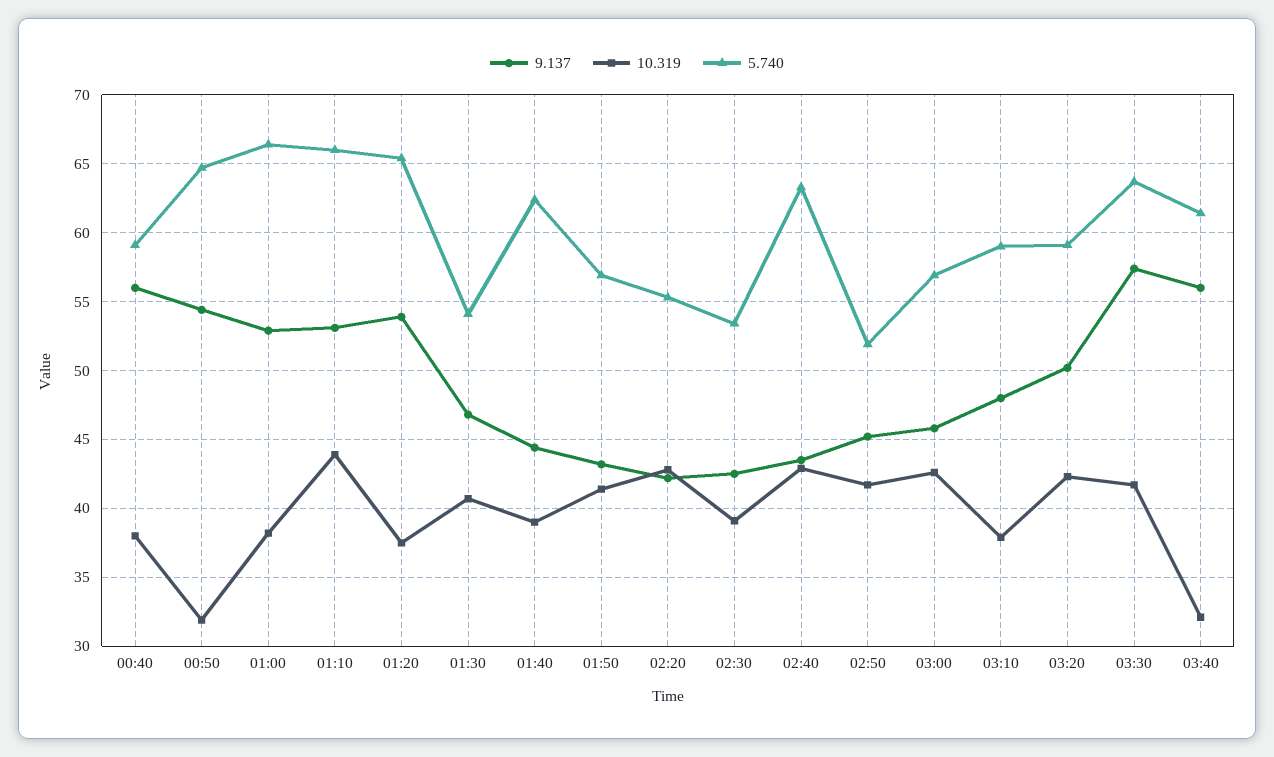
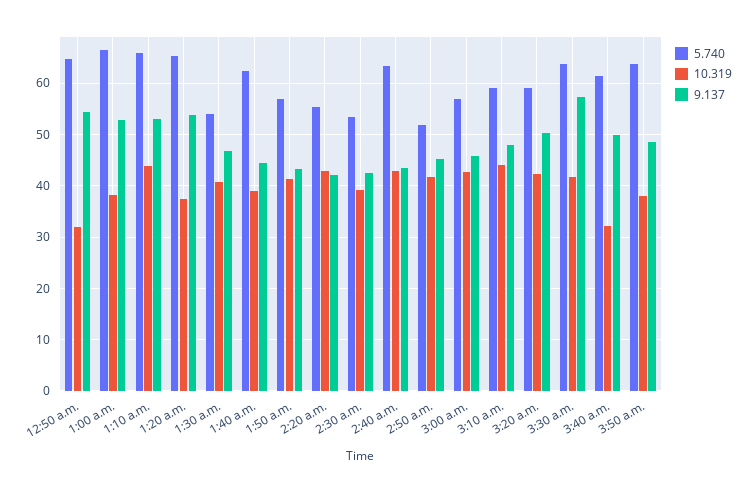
9.137, 00:40: 56 -> none
10.319, 00:40: 38 -> none
5.740, 00:40: 59 -> none
10.319, 03:10: 38 -> 44
9.137, 03:40: 56 -> 50
5.740, 3:50 a.m.: none -> 64
10.319, 3:50 a.m.: none -> 38
9.137, 3:50 a.m.: none -> 48

